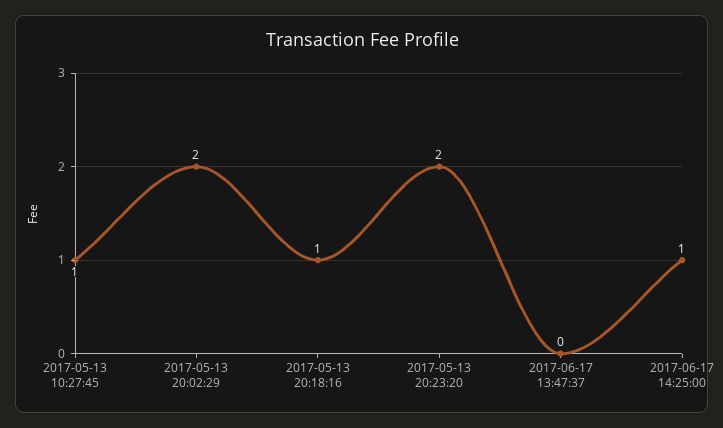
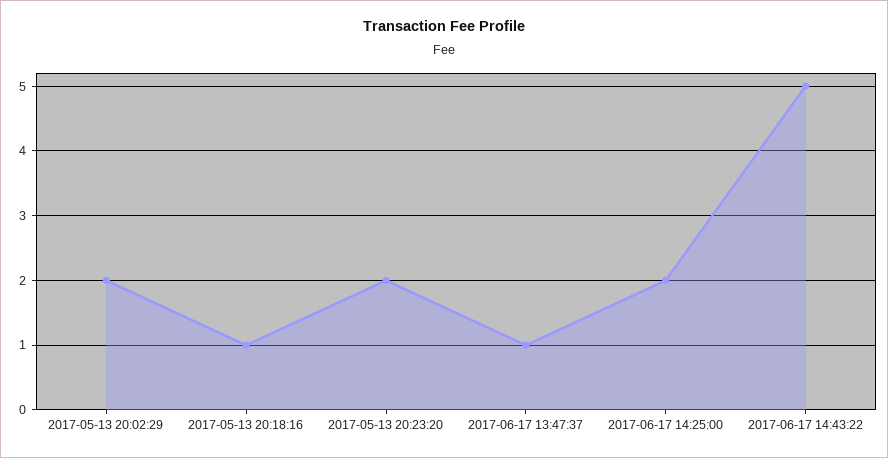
2017-05-13 10:27:45: 1 -> none
2017-06-17 13:47:37: 0 -> 1
2017-06-17 14:25:00: 1 -> 2
2017-06-17 14:43:22: none -> 5

